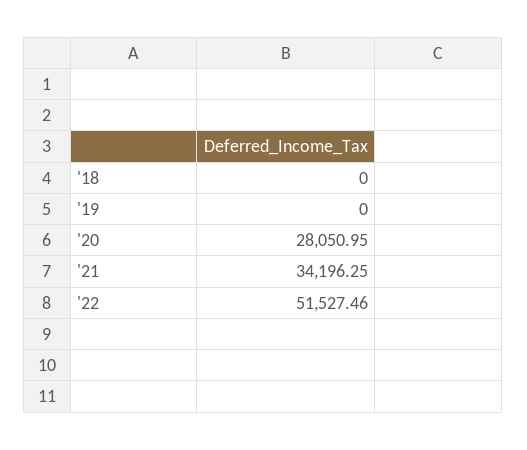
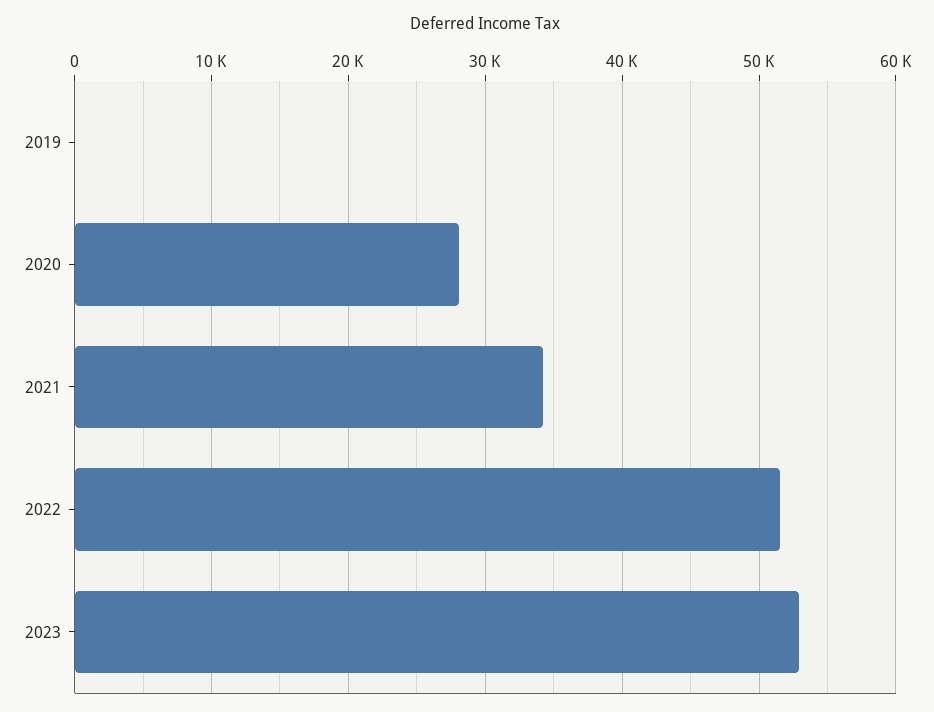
'18: 0 -> none
2023: none -> 53000

